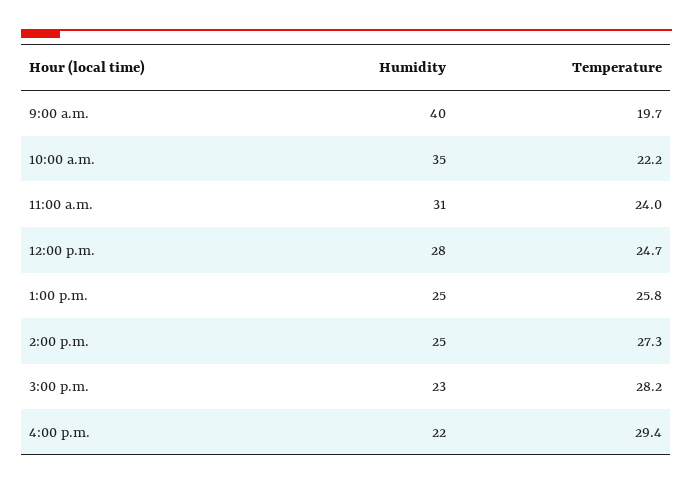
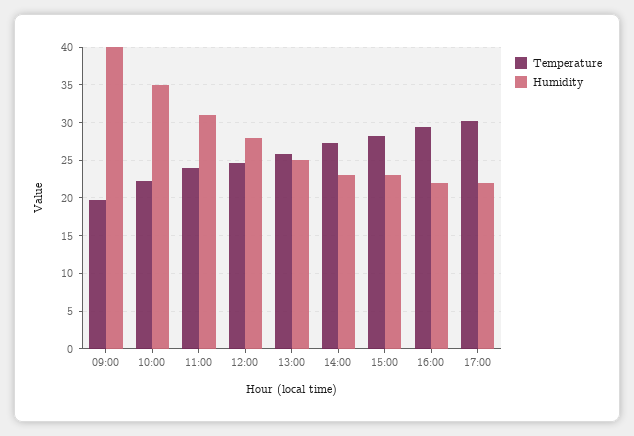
Humidity, 2:00 p.m.: 25 -> 23
Temperature, 17:00: none -> 30
Humidity, 17:00: none -> 22

